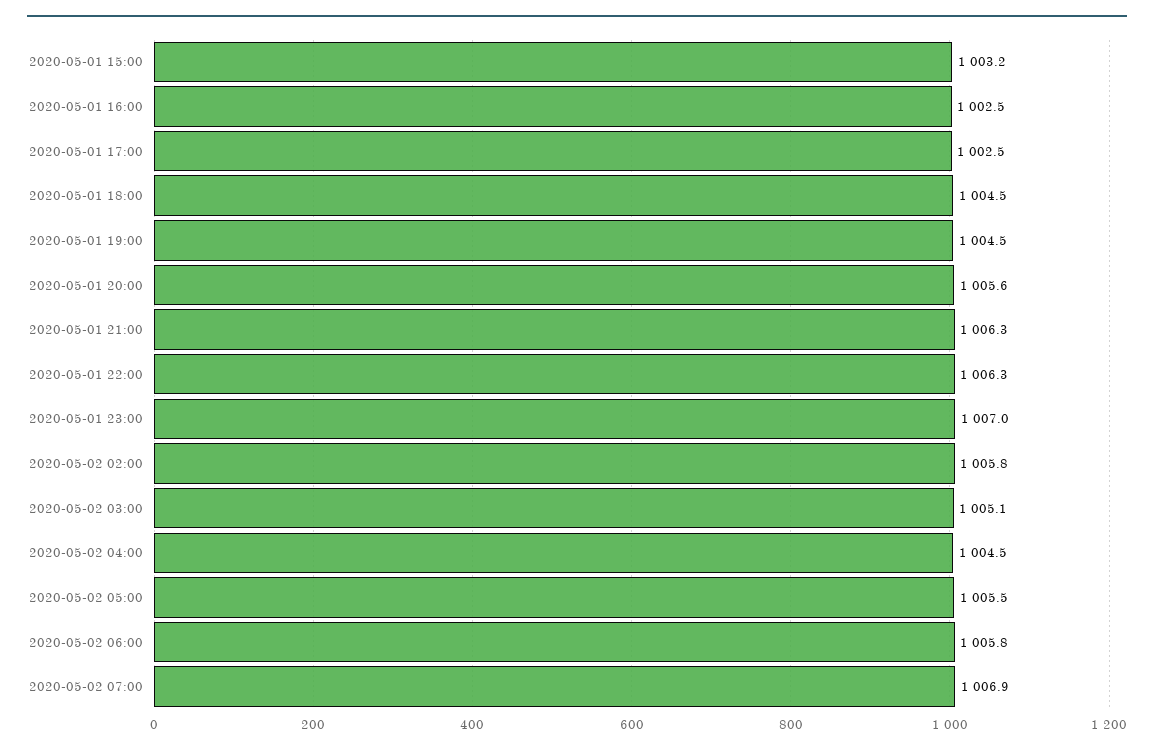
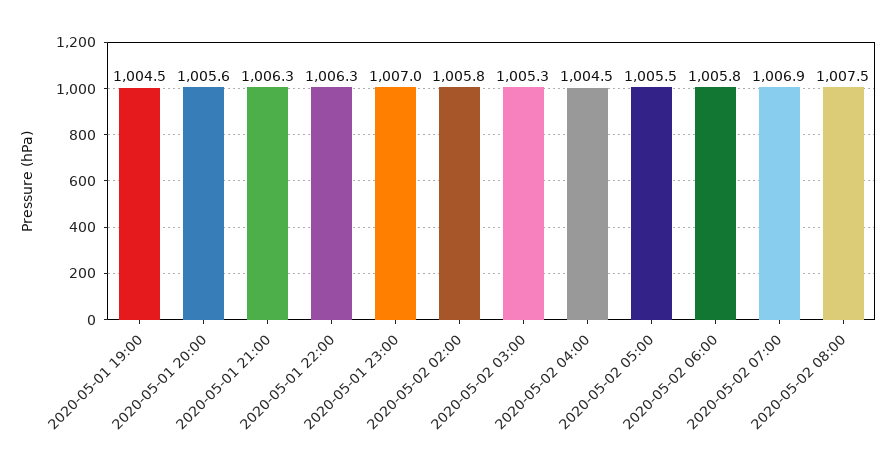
2020-05-01 15:00: 1003.2 -> none
2020-05-01 16:00: 1002.5 -> none
2020-05-01 17:00: 1002.5 -> none
2020-05-01 18:00: 1004.5 -> none
2020-05-02 03:00: 1005.1 -> 1005.3
2020-05-02 08:00: none -> 1007.5

